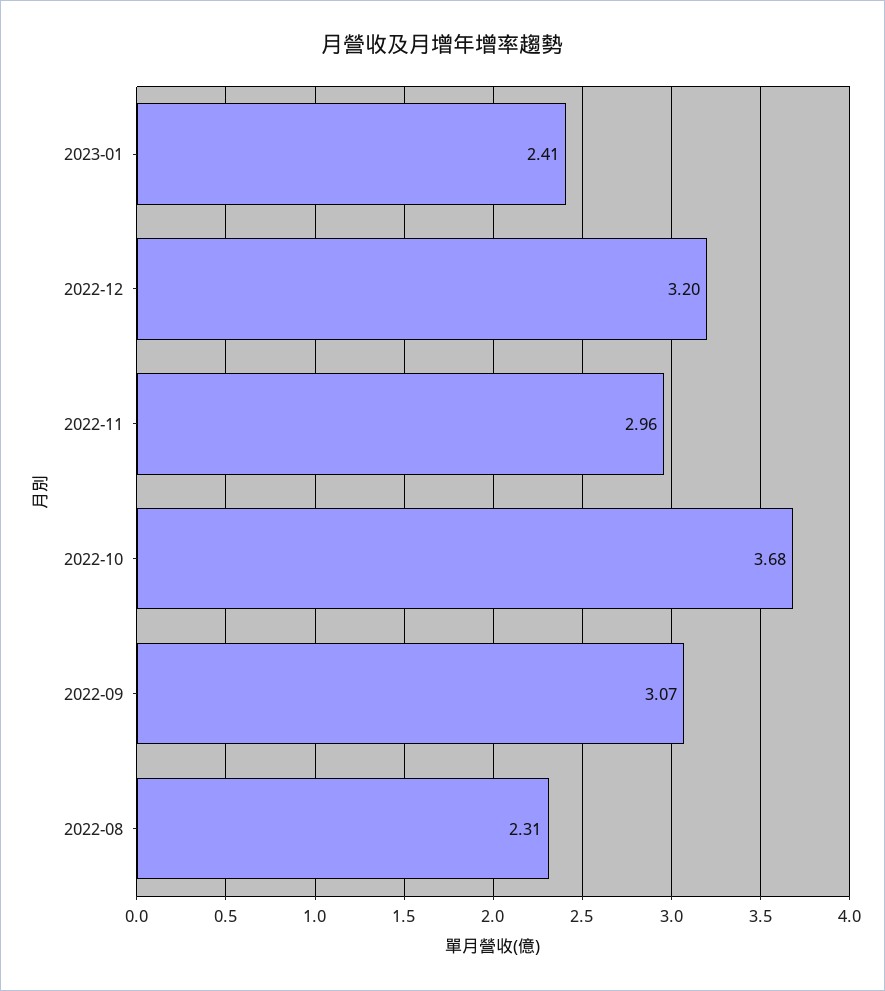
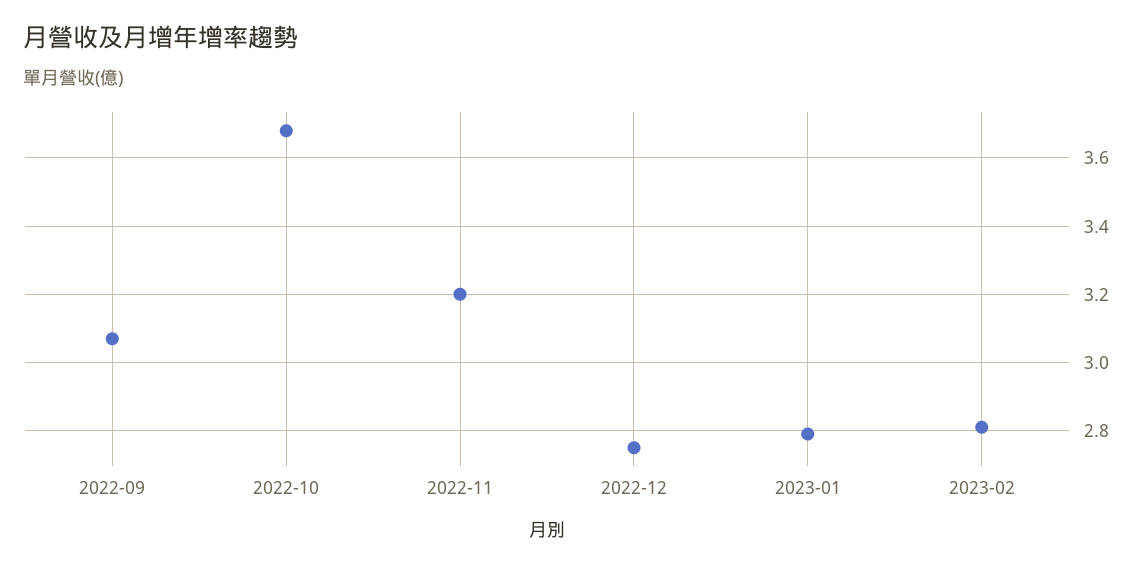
2023-01: 2.41 -> 2.8
2022-12: 3.2 -> 2.75
2022-11: 2.96 -> 3.2
2022-08: 2.31 -> none
2023-02: none -> 2.8

